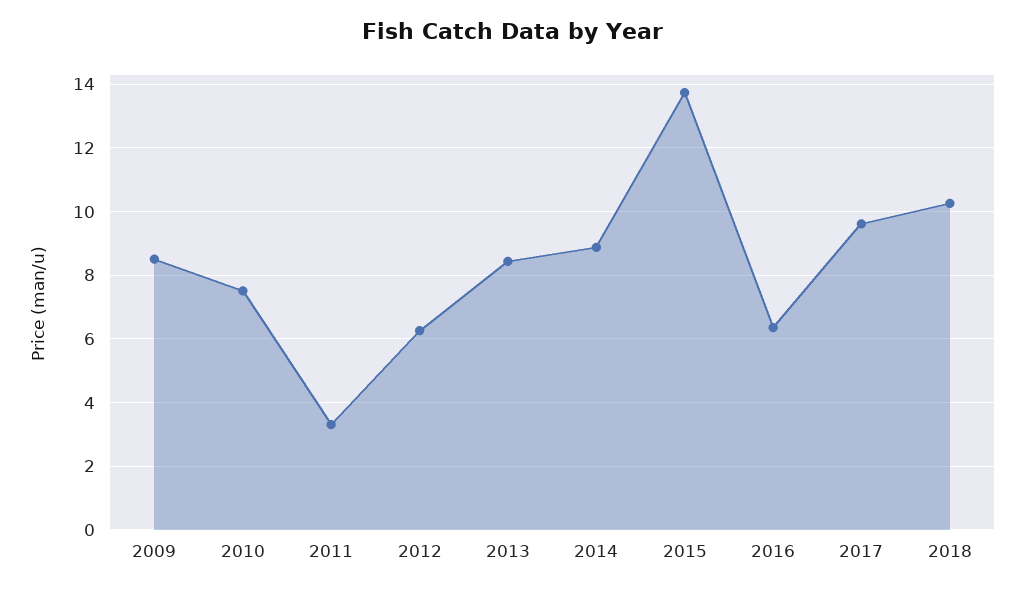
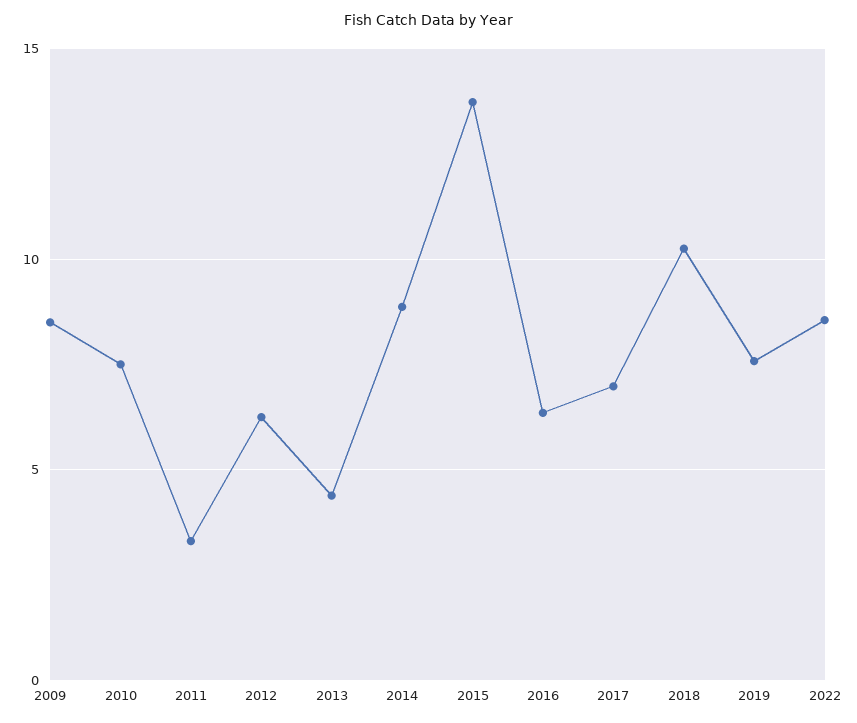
2013: 8.4 -> 4.5
2017: 9.6 -> 7
2019: none -> 7.5
2022: none -> 8.5

